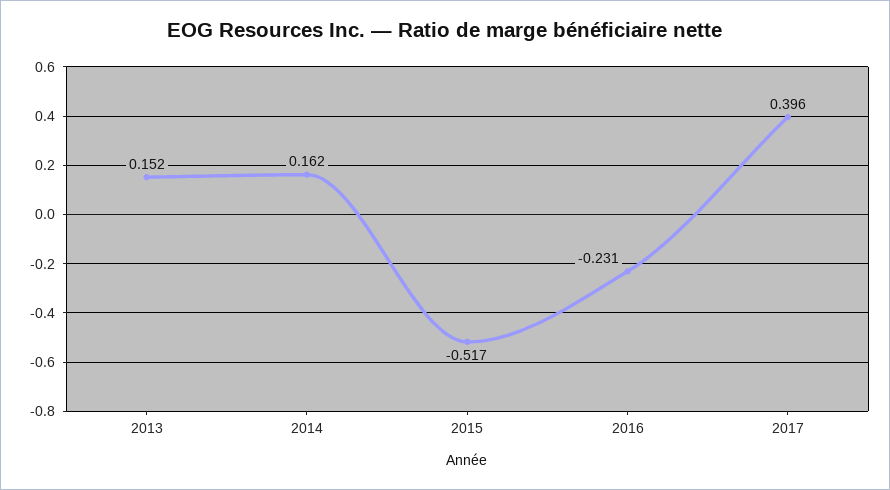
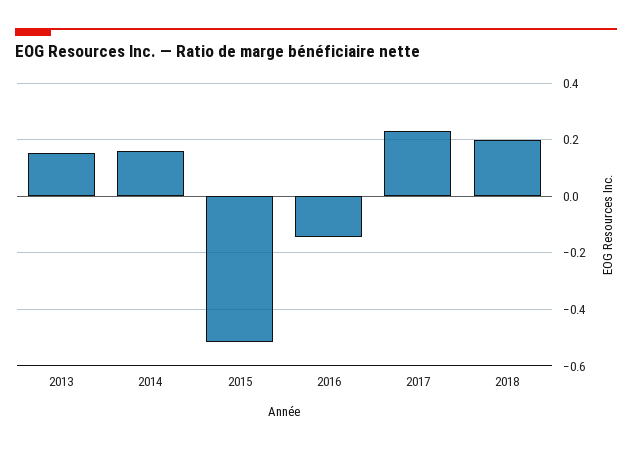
2016: -0.231 -> -0.15
2017: 0.396 -> 0.225
2018: none -> 0.2

